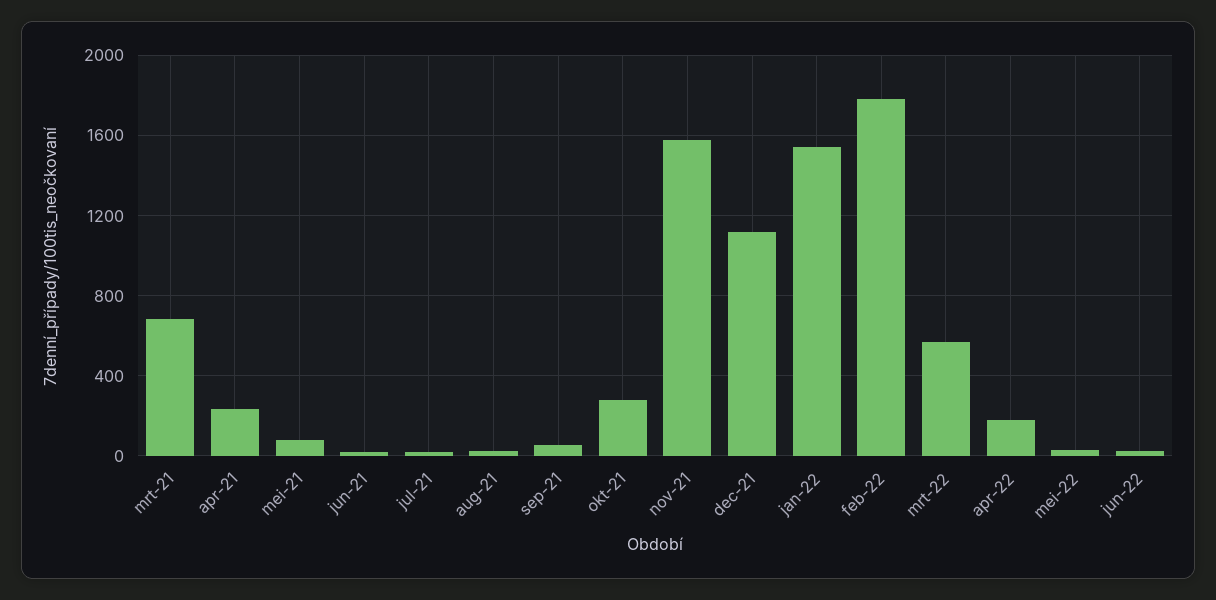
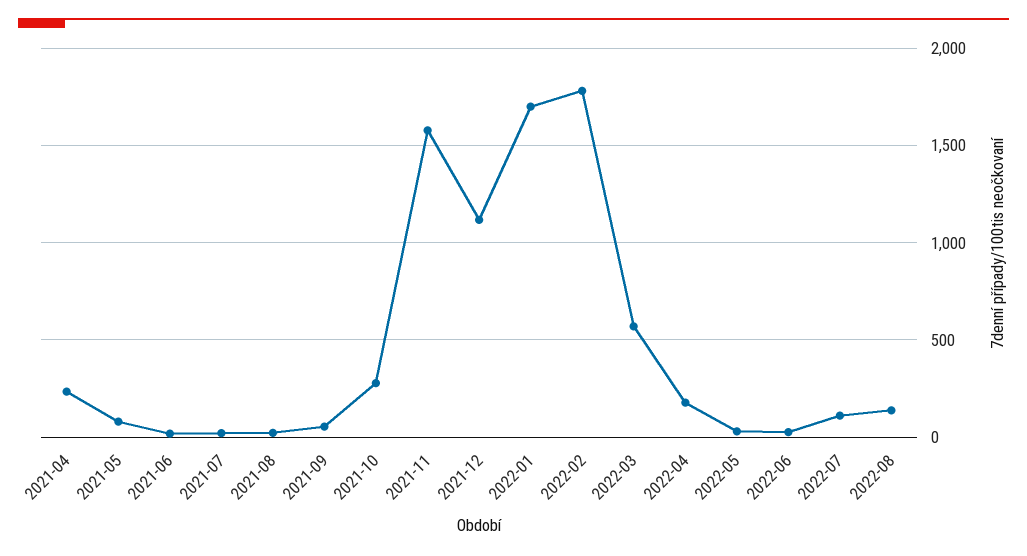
mrt-21: 700 -> none
jan-22: 1550 -> 1700
2022-07: none -> 100
2022-08: none -> 150

